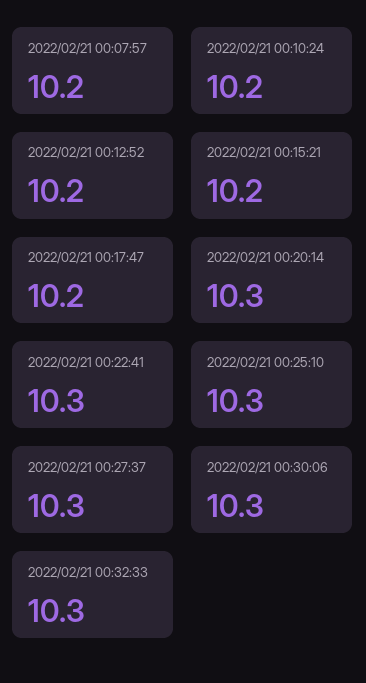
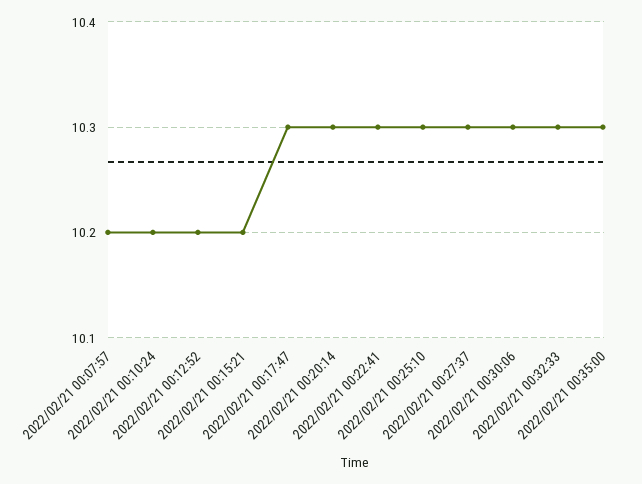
2022/02/21 00:17:47: 10.2 -> 10.3
2022/02/21 00:35:00: none -> 10.3

